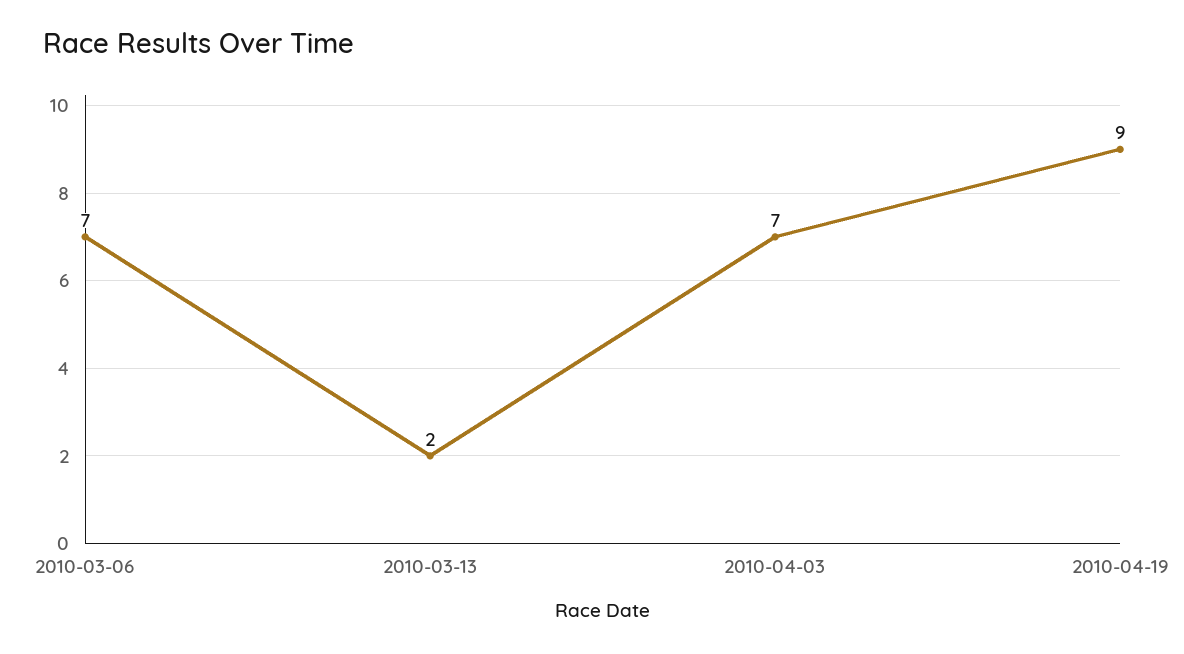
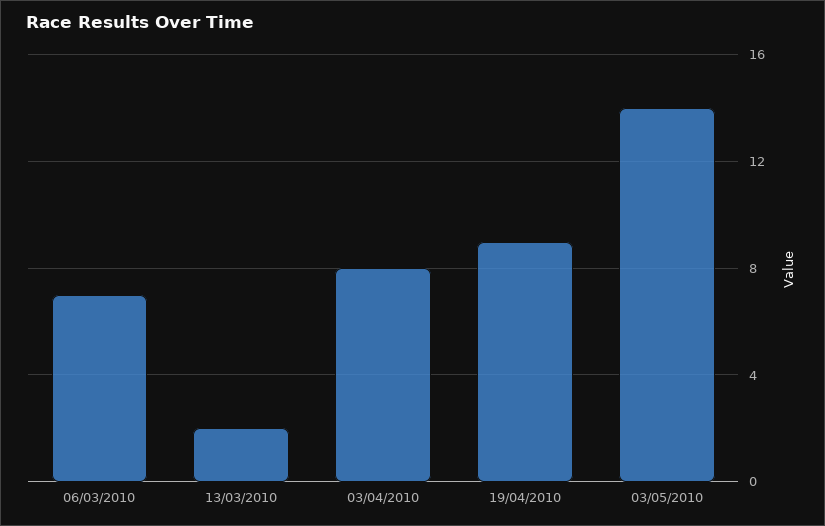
2010-04-03: 7 -> 8
03/05/2010: none -> 14

